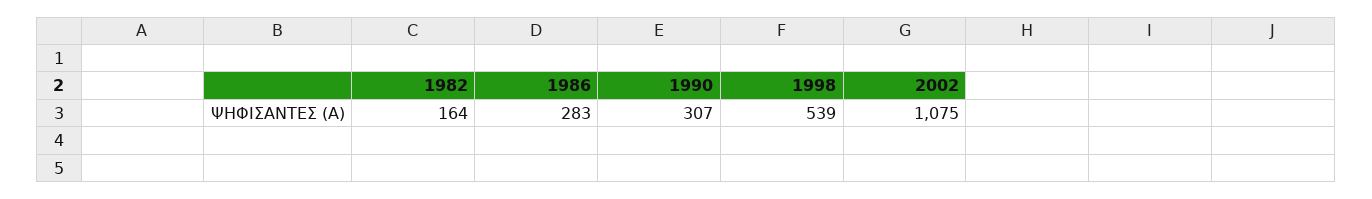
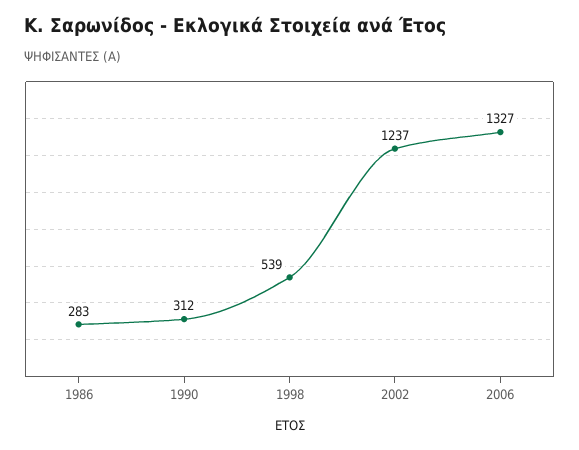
1982: 164 -> none
1990: 307 -> 312
2002: 1075 -> 1237
2006: none -> 1327

